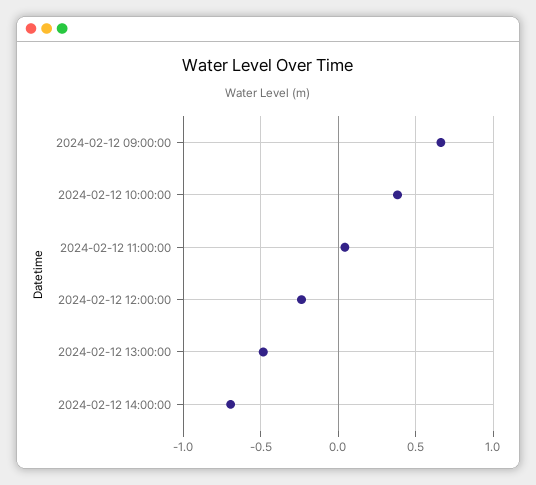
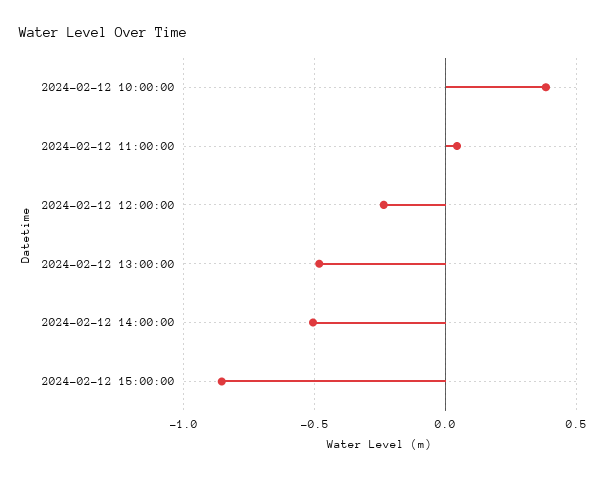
2024-02-12 09:00:00: 0.65 -> none
2024-02-12 14:00:00: -0.7 -> -0.5
2024-02-12 15:00:00: none -> -0.85

